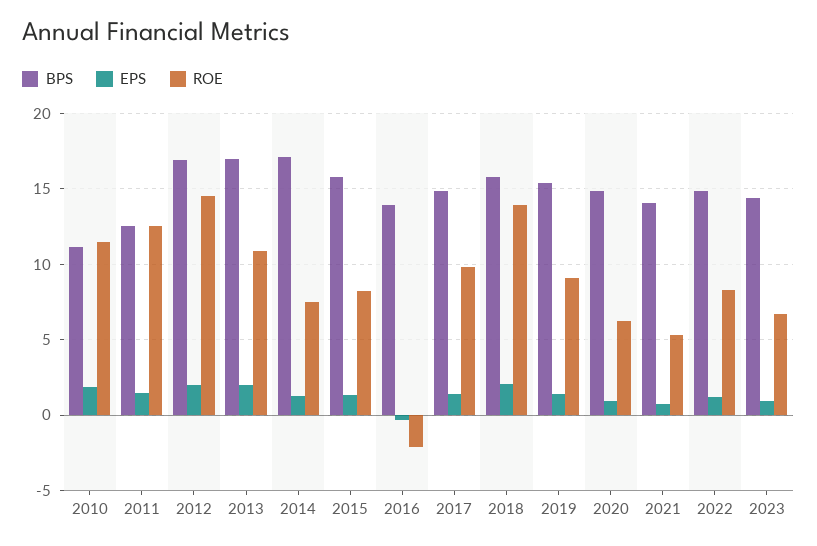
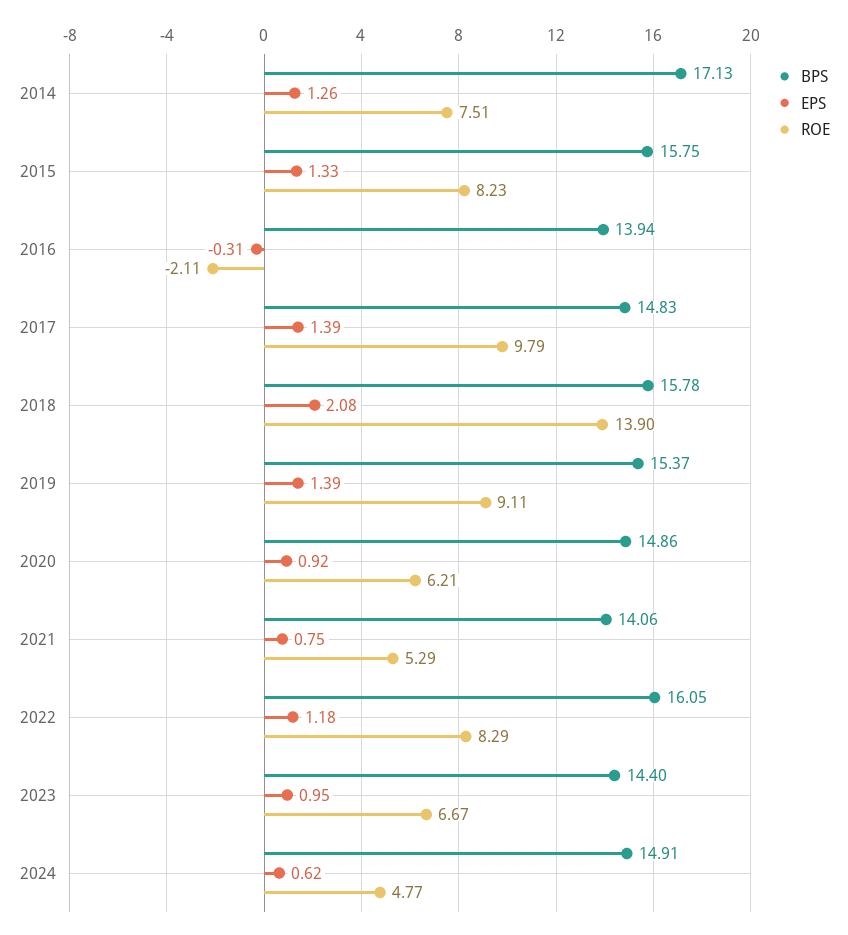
BPS, 2010: 11 -> none
EPS, 2010: 2 -> none
ROE, 2010: 11.5 -> none
BPS, 2011: 12.5 -> none
EPS, 2011: 1.5 -> none
ROE, 2011: 12.5 -> none
BPS, 2012: 17 -> none
EPS, 2012: 2 -> none
ROE, 2012: 14.5 -> none
BPS, 2013: 17 -> none
EPS, 2013: 2 -> none
ROE, 2013: 11 -> none
BPS, 2022: 15 -> 16.05
BPS, 2024: none -> 14.91
EPS, 2024: none -> 0.62
ROE, 2024: none -> 4.77

